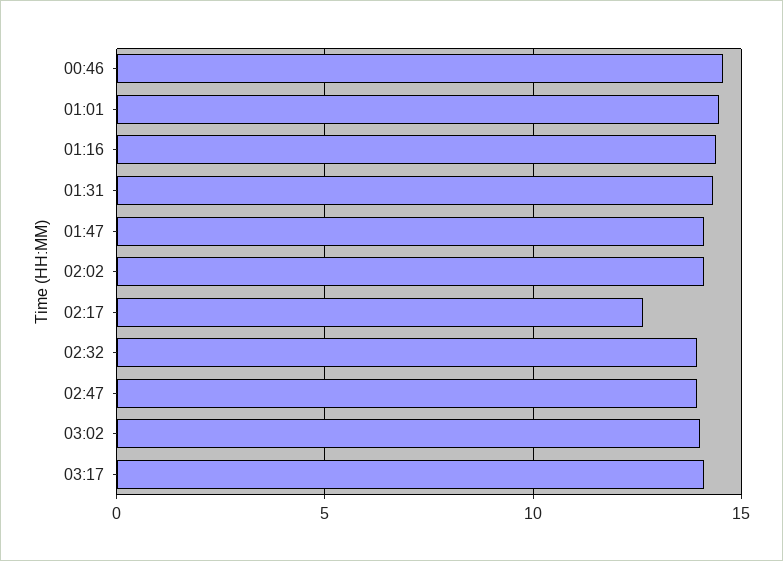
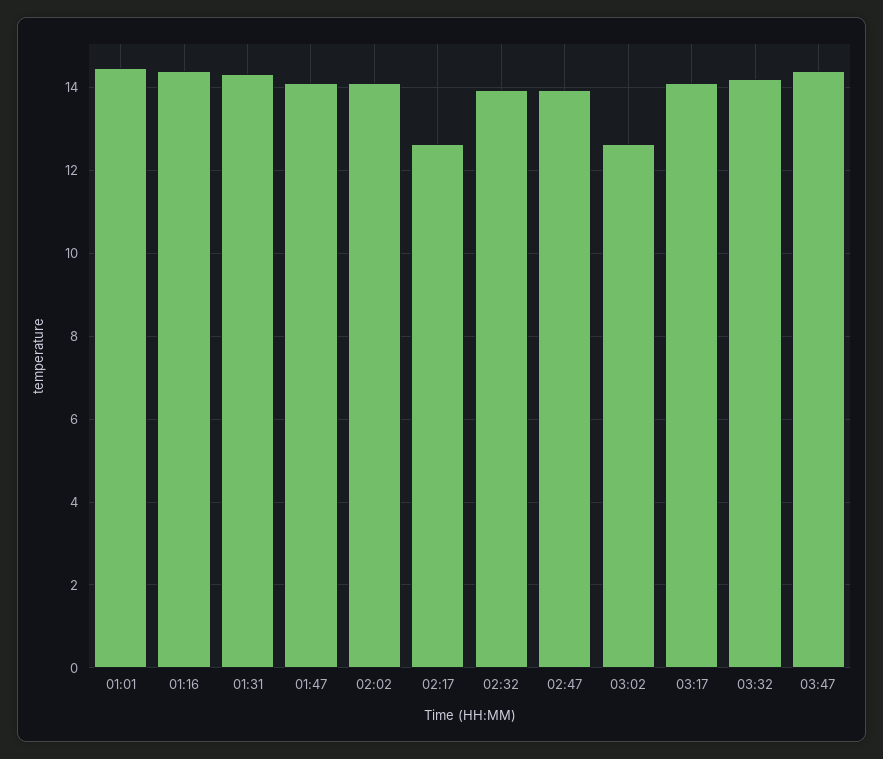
00:46: 14.5 -> none
03:02: 14 -> 12.6
03:32: none -> 14.2
03:47: none -> 14.4

